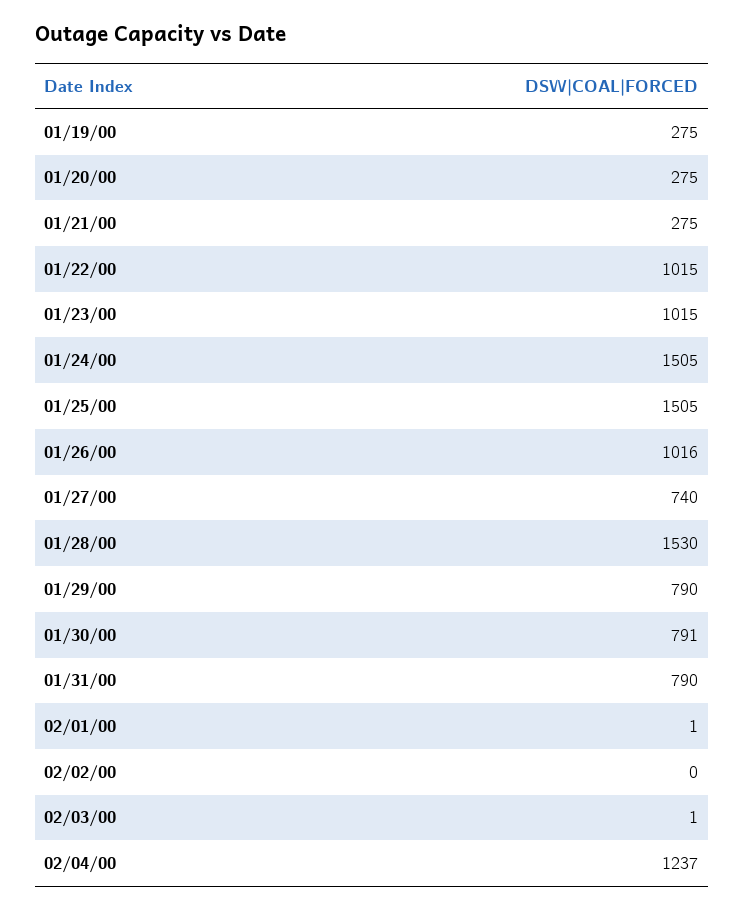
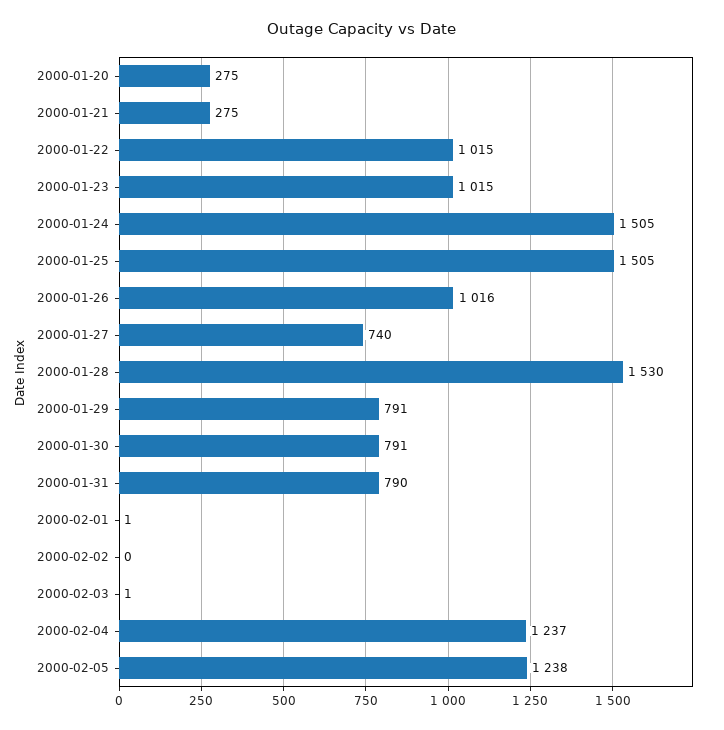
01/19/00: 275 -> none
01/29/00: 790 -> 791
2000-02-05: none -> 1238

